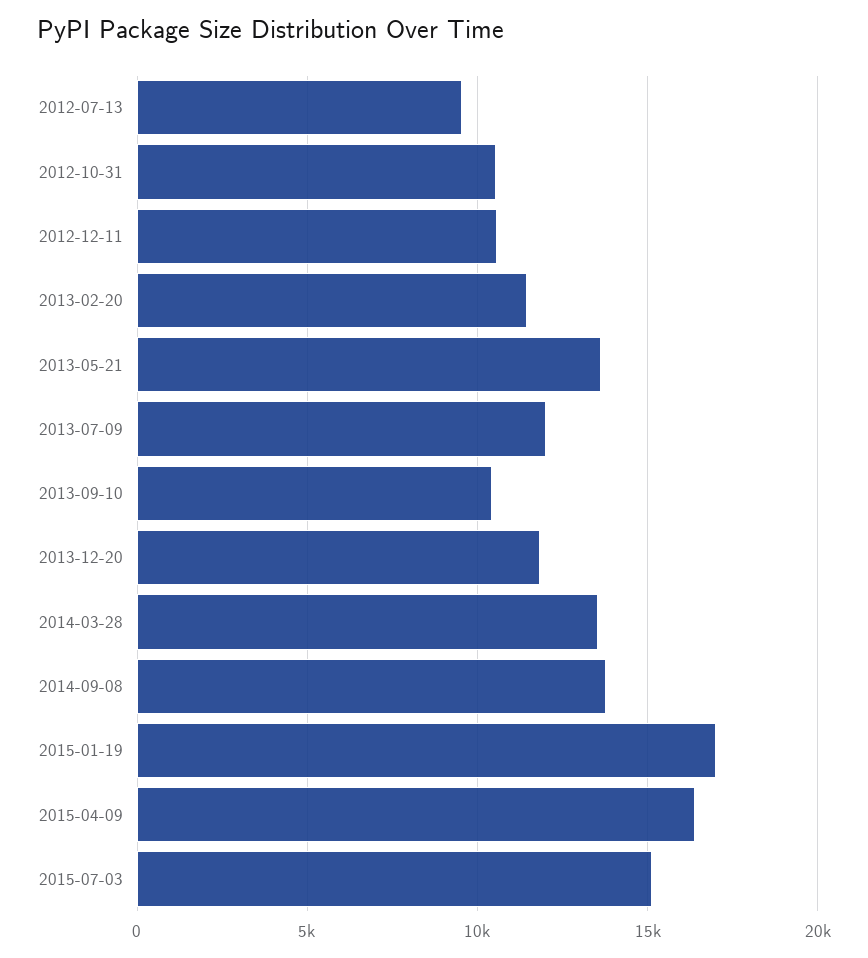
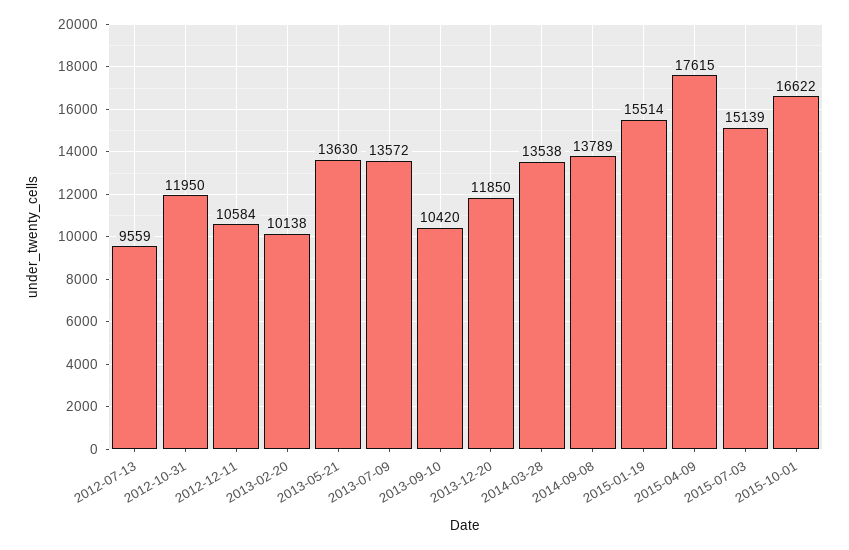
2012-10-31: 10500 -> 11950
2013-02-20: 11500 -> 10138
2013-07-09: 12000 -> 13572
2015-01-19: 17000 -> 15514
2015-04-09: 16500 -> 17615
2015-10-01: none -> 16622

